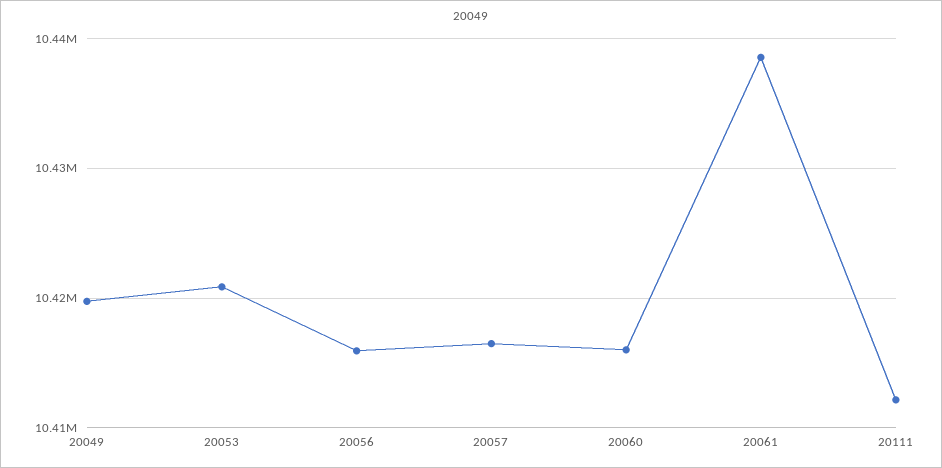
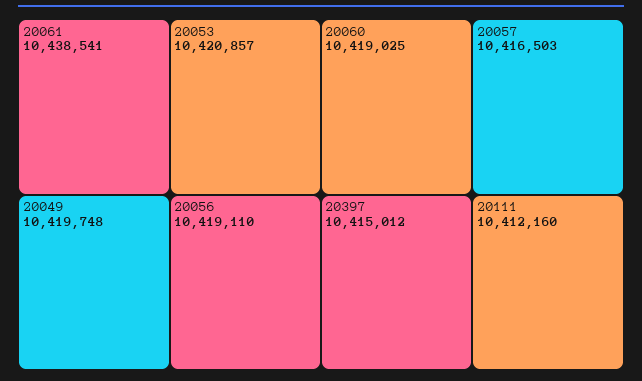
20056: 10416000 -> 10419110
20060: 10416000 -> 10419025
20397: none -> 10415012

